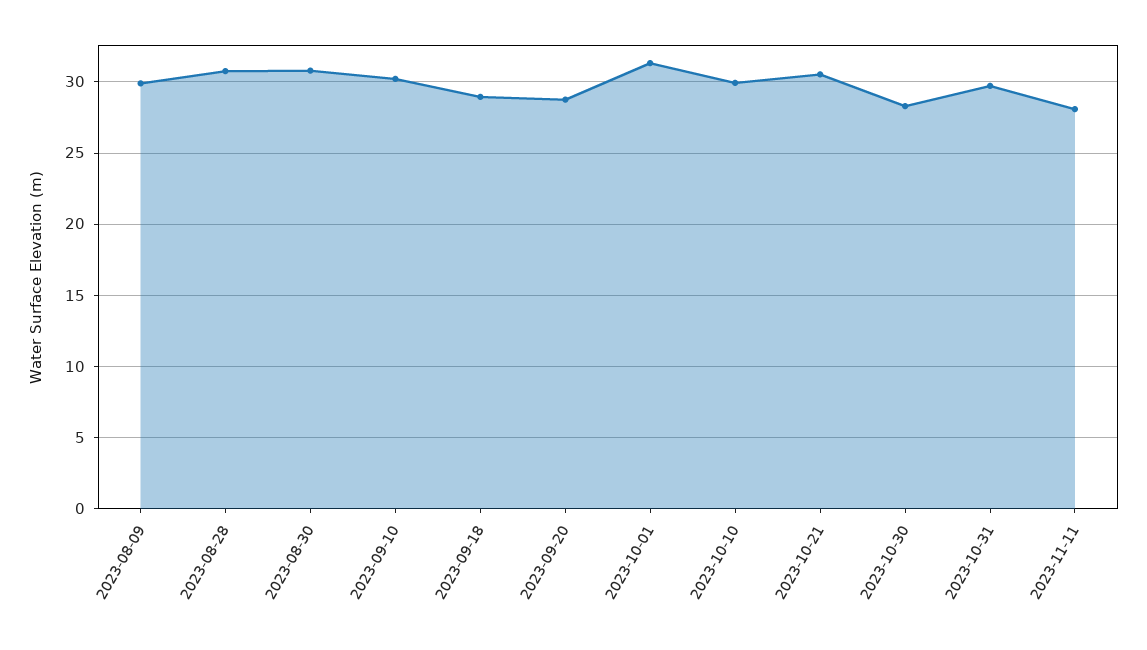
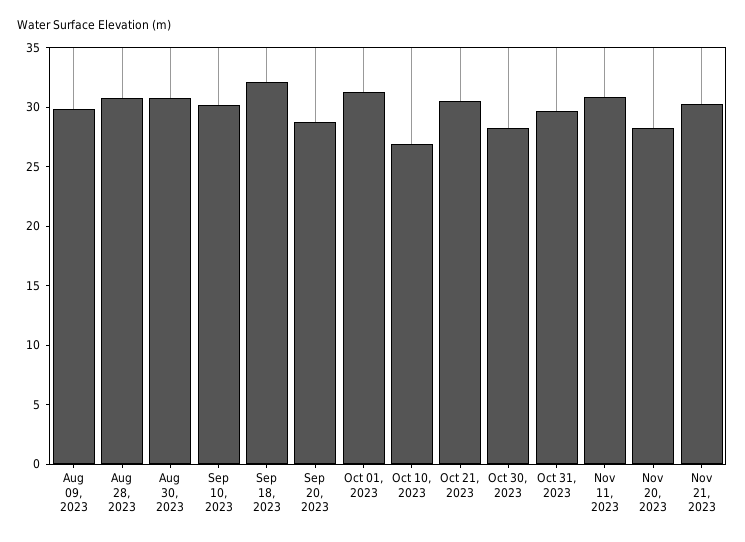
2023-09-18: 29 -> 32
2023-10-10: 30 -> 27
2023-11-11: 28 -> 31
Nov 20, 2023: none -> 28
Nov 21, 2023: none -> 30

